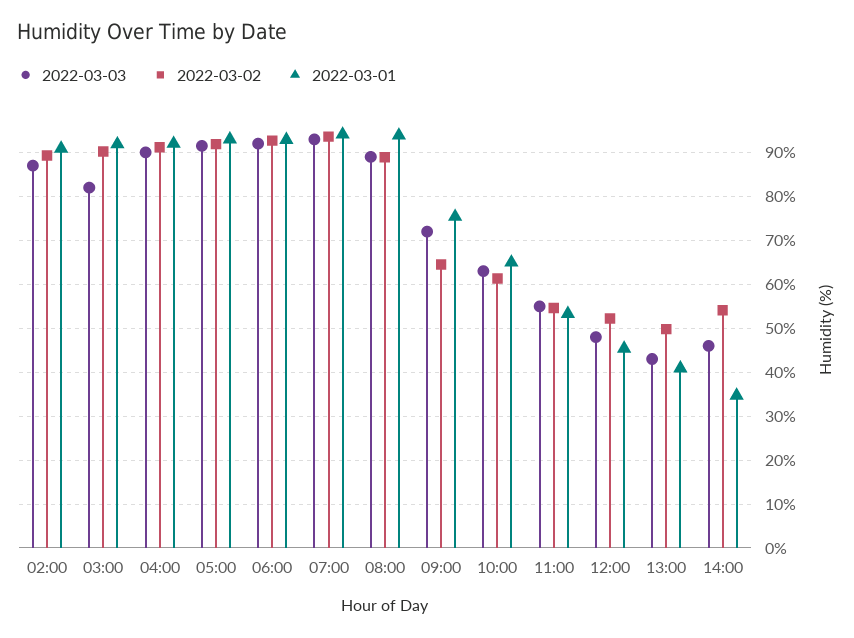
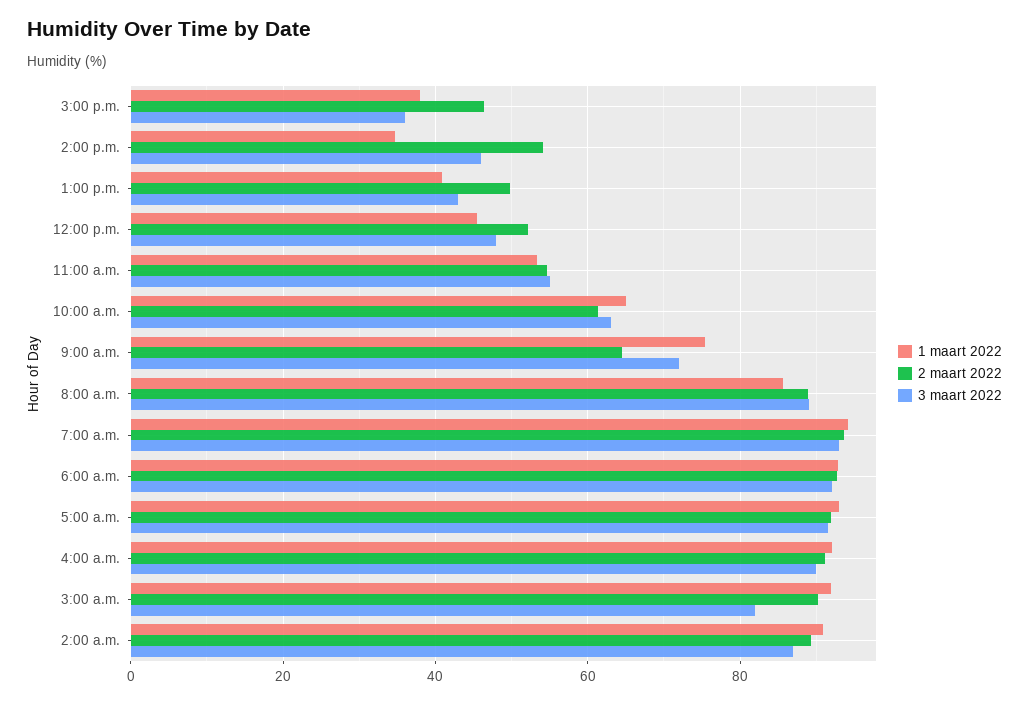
2022-03-01, 08:00: 94 -> 86
2022-03-01, 3:00 p.m.: none -> 38
2022-03-02, 3:00 p.m.: none -> 46
2022-03-03, 3:00 p.m.: none -> 36

